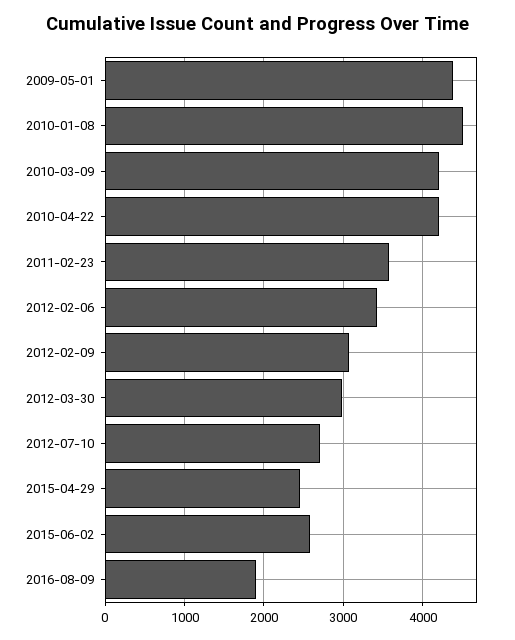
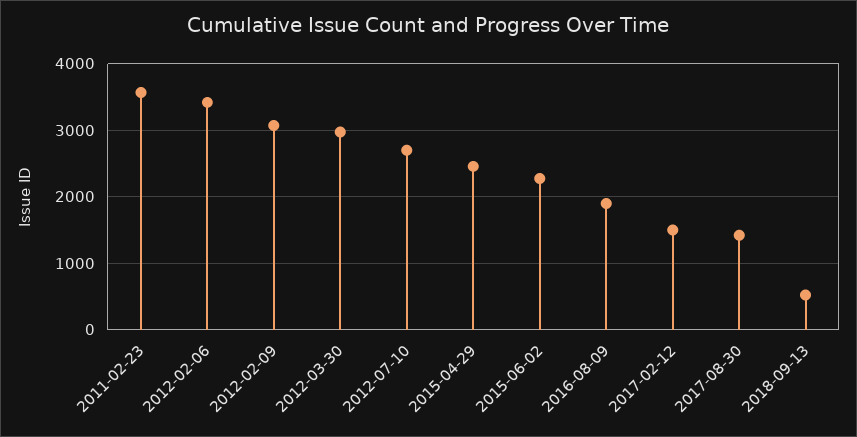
2009-05-01: 4400 -> none
2010-01-08: 4500 -> none
2010-03-09: 4200 -> none
2010-04-22: 4200 -> none
2015-06-02: 2600 -> 2300
2017-02-12: none -> 1500
2017-08-30: none -> 1400
2018-09-13: none -> 500

